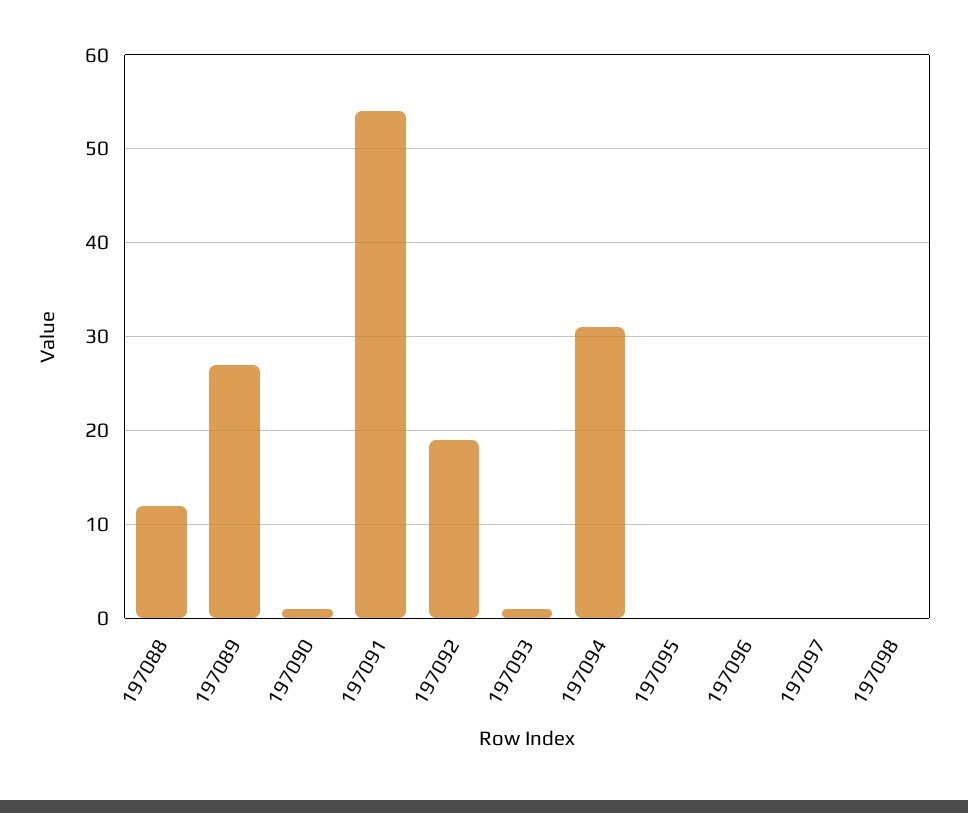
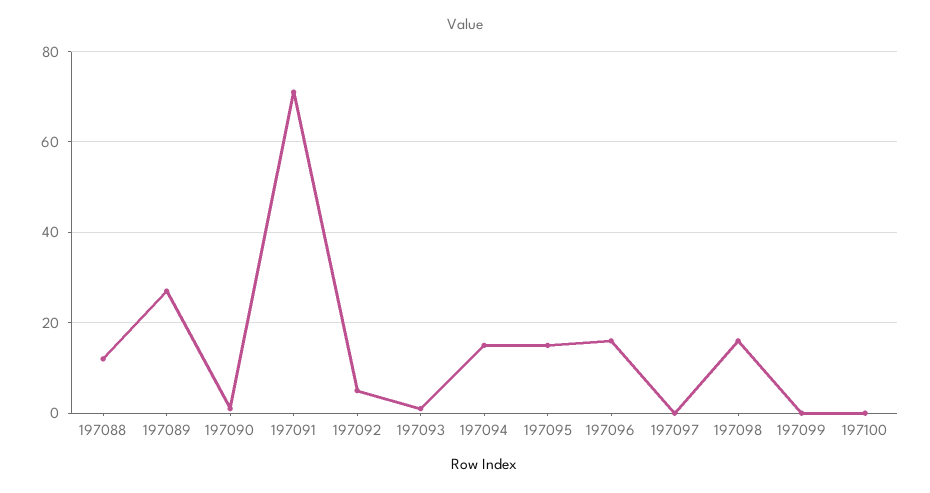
197091: 54 -> 70
197092: 19 -> 5
197094: 31 -> 15
197095: 0 -> 15
197096: 0 -> 15
197098: 0 -> 15
197099: none -> 0
197100: none -> 0

